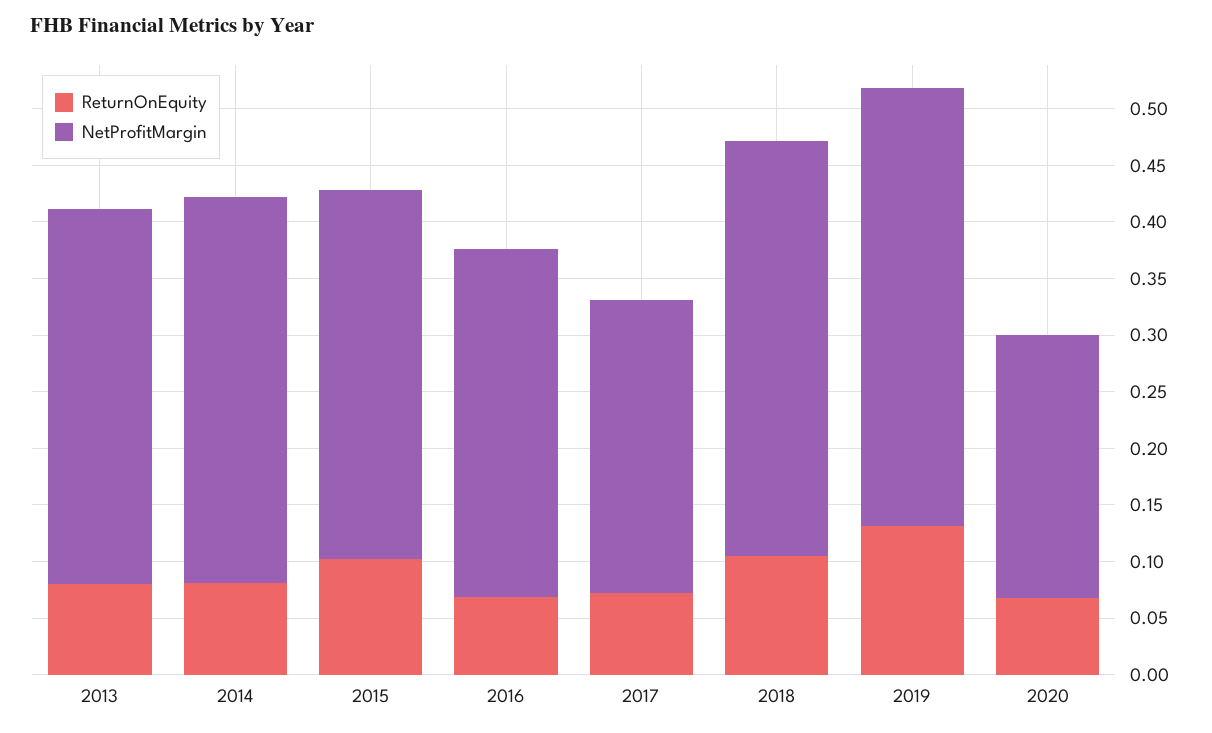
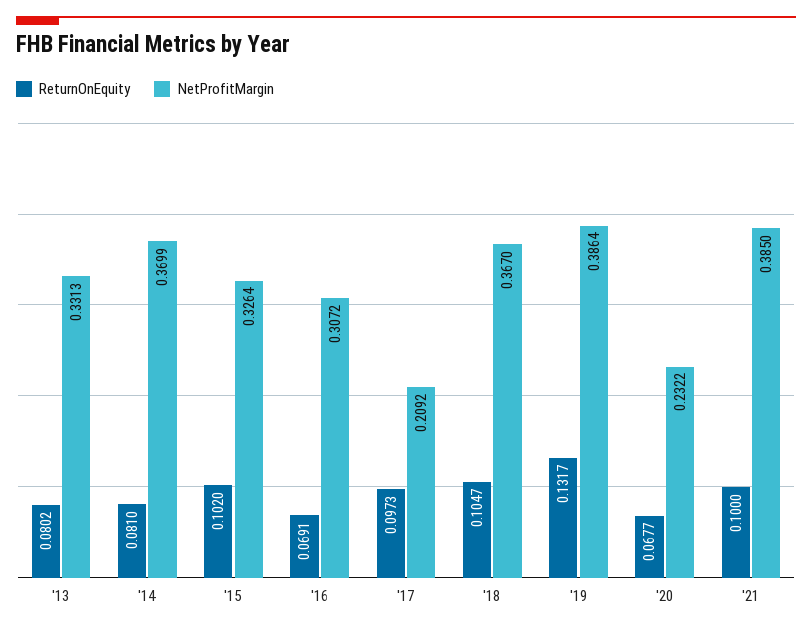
NetProfitMargin, 2014: 0.34 -> 0.3699
ReturnOnEquity, 2017: 0.07 -> 0.0973
NetProfitMargin, 2017: 0.26 -> 0.2092
ReturnOnEquity, '21: none -> 0.1
NetProfitMargin, '21: none -> 0.385

